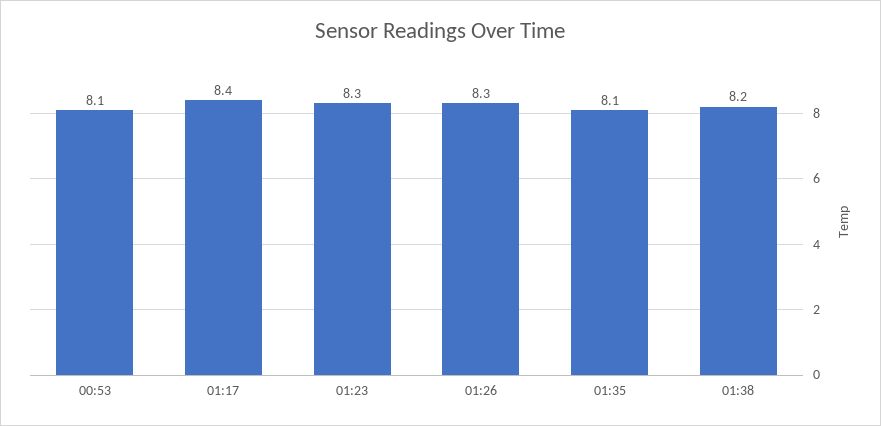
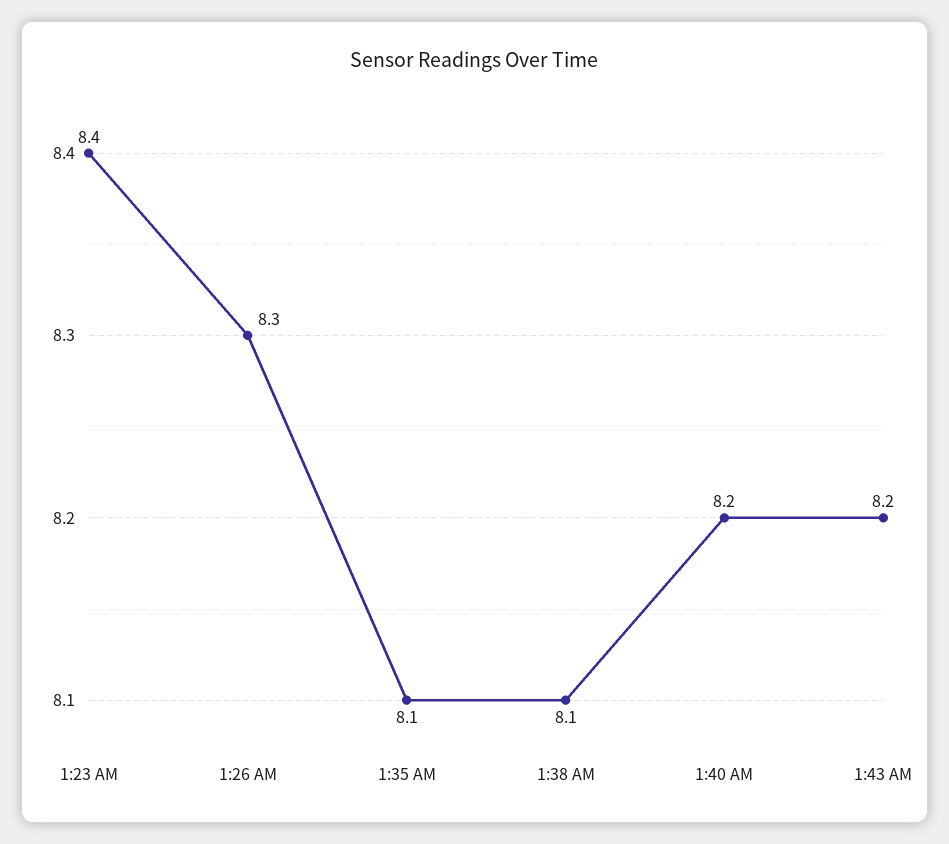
00:53: 8.1 -> none
01:17: 8.4 -> none
01:23: 8.3 -> 8.4
01:38: 8.2 -> 8.1
1:40 AM: none -> 8.2
1:43 AM: none -> 8.2

